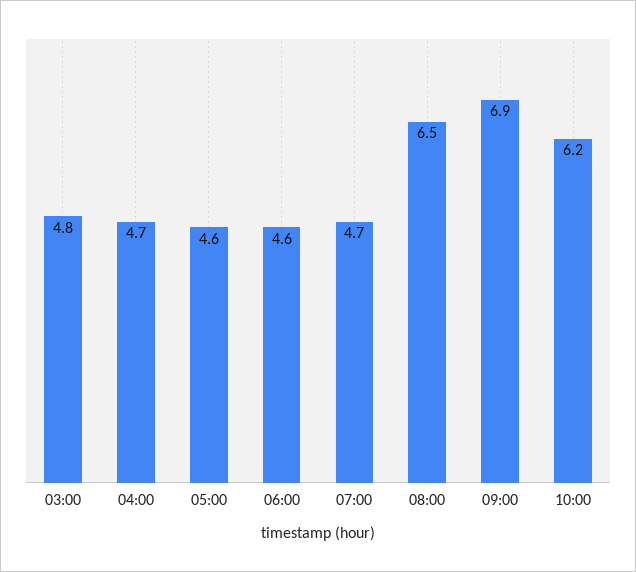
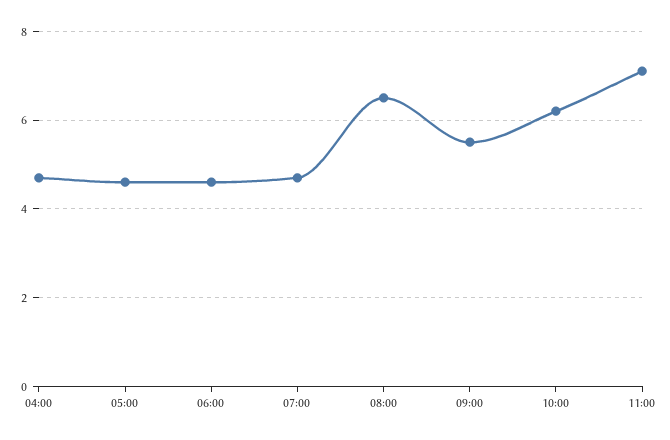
03:00: 4.8 -> none
09:00: 6.9 -> 5.5
11:00: none -> 7

